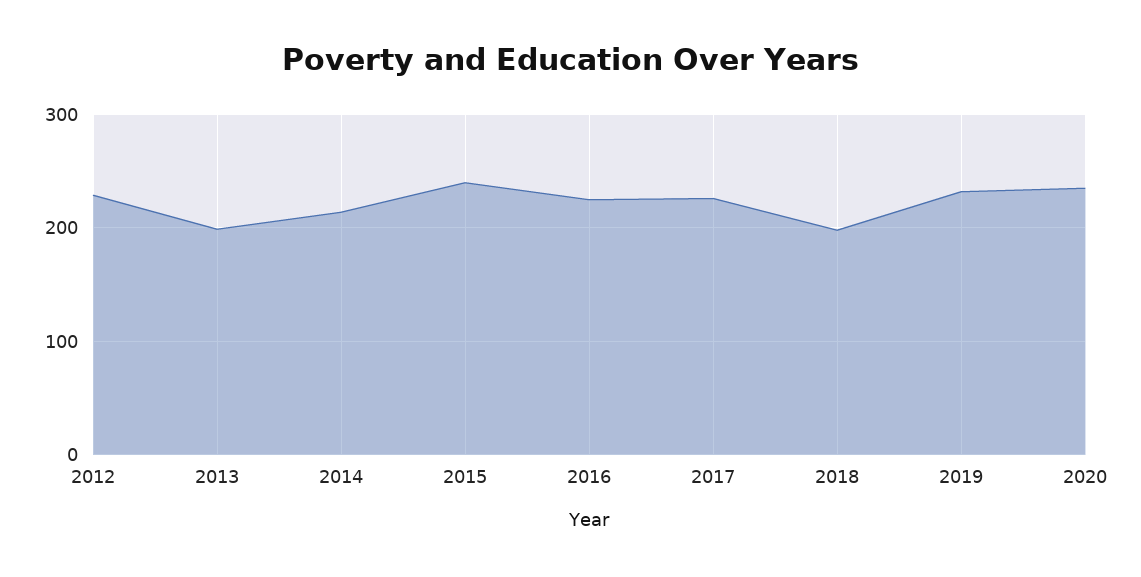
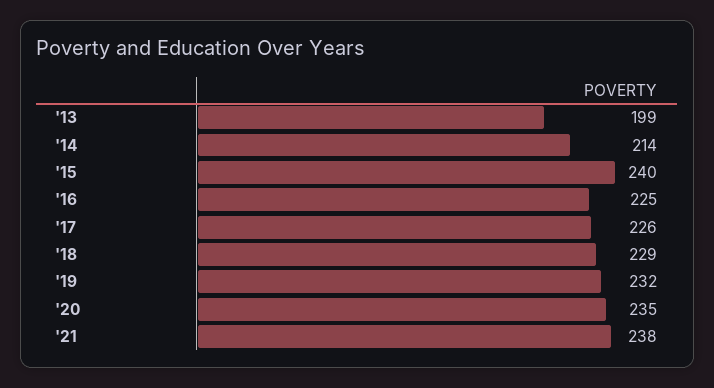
2012: 230 -> none
2018: 200 -> 229
'21: none -> 238

